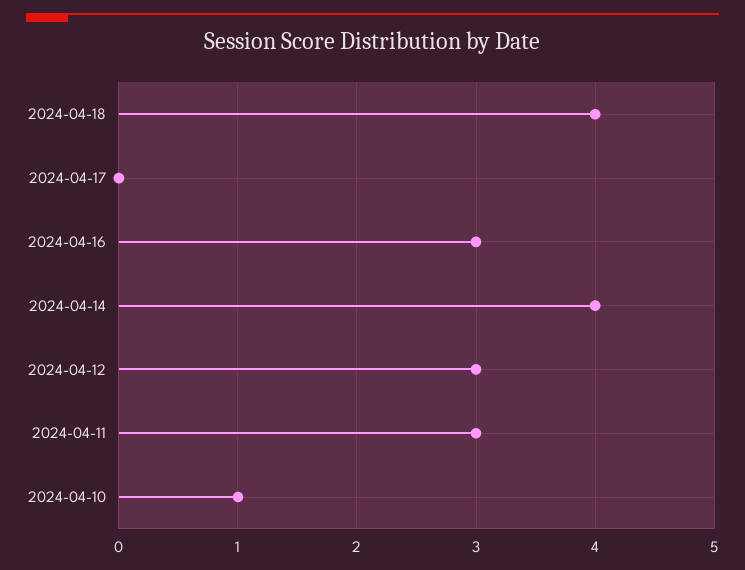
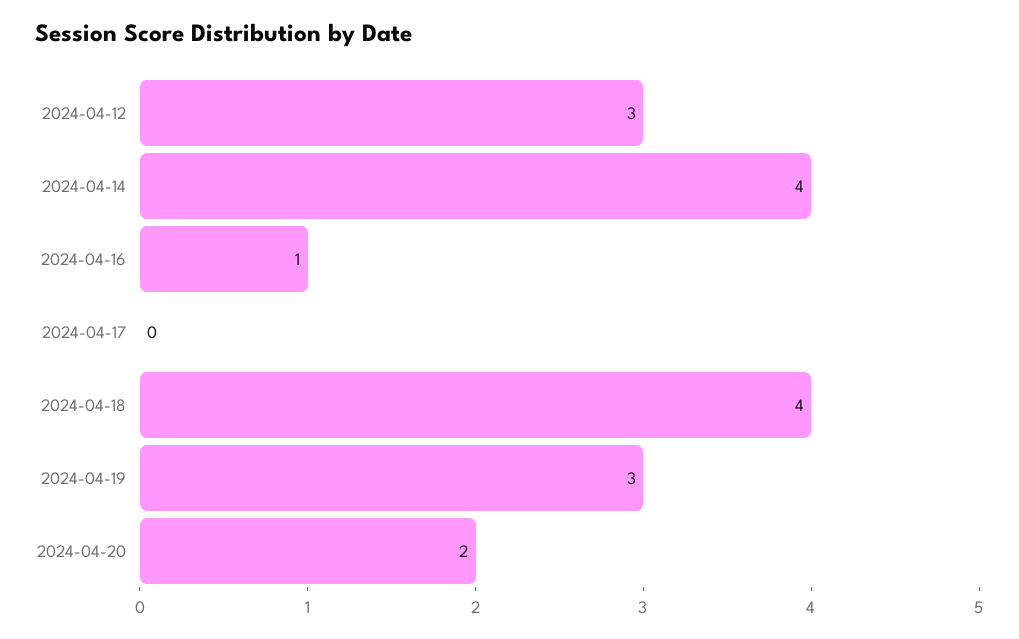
2024-04-16: 3 -> 1
2024-04-11: 3 -> none
2024-04-10: 1 -> none
2024-04-19: none -> 3
2024-04-20: none -> 2

